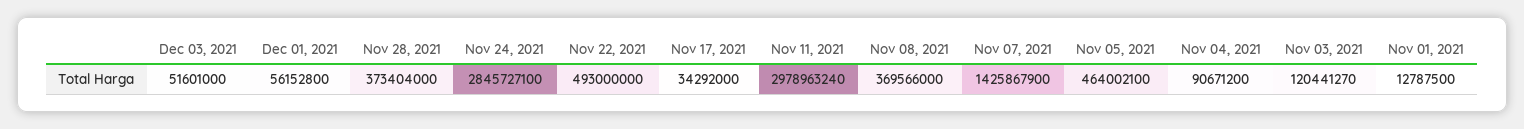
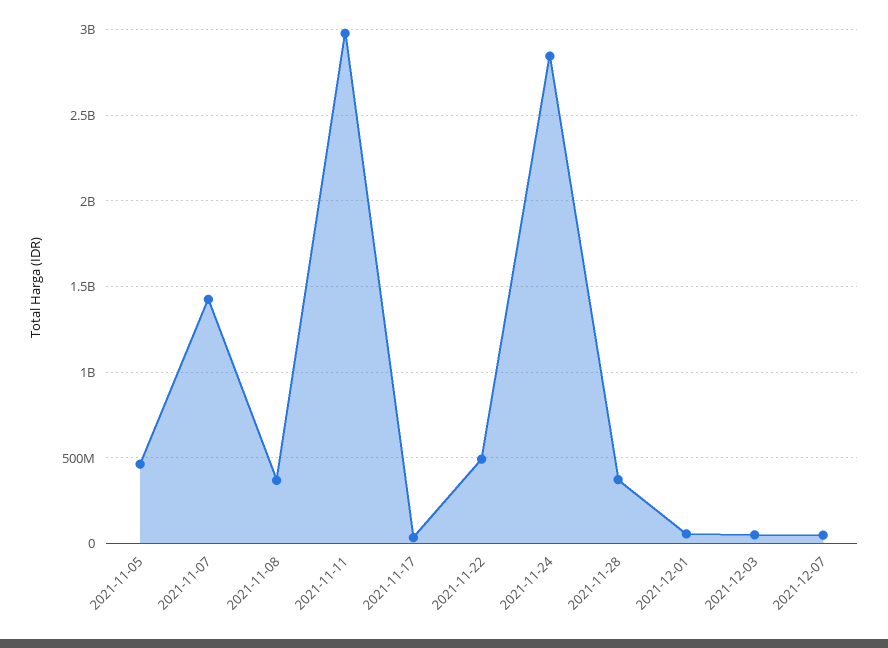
Nov 04, 2021: 90671200 -> none
Nov 03, 2021: 120441270 -> none
Nov 01, 2021: 12787500 -> none
2021-12-07: none -> 50000000

